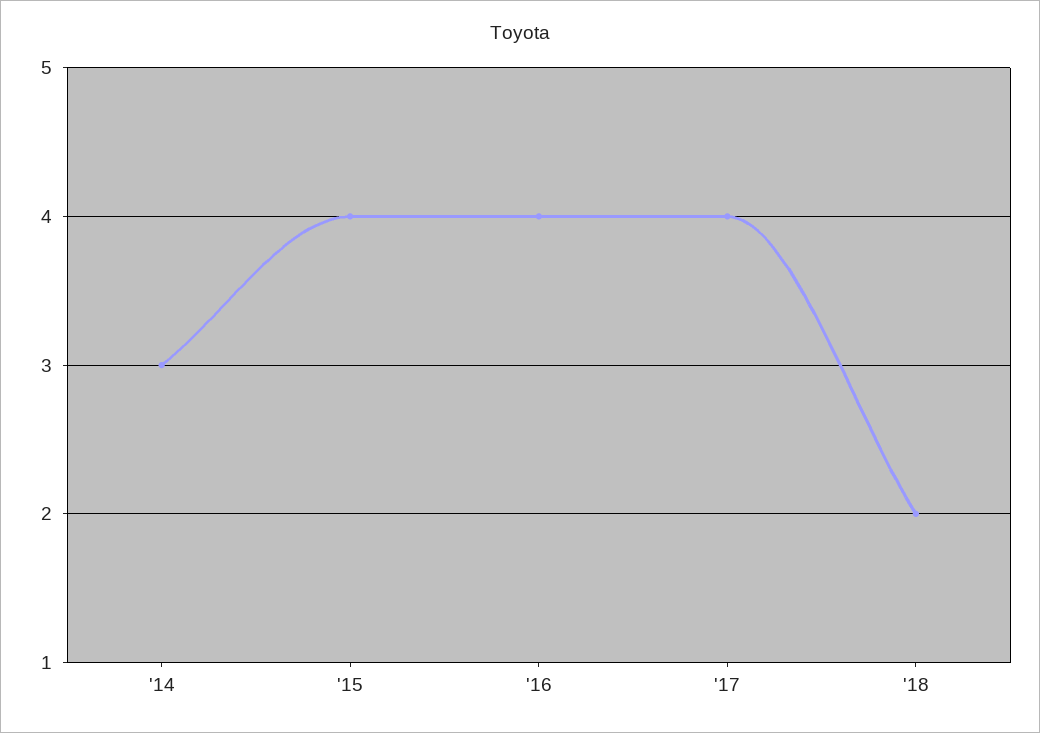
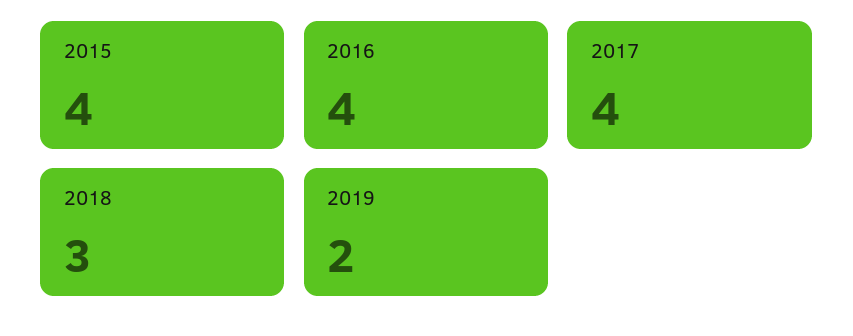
'14: 3 -> none
'18: 2 -> 3
2019: none -> 2

